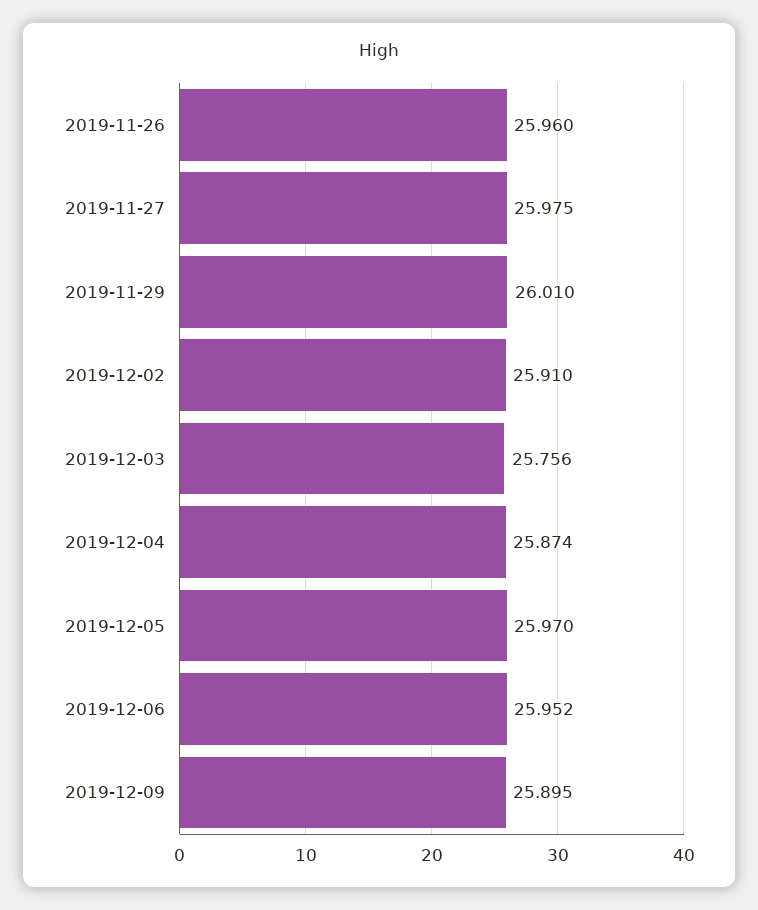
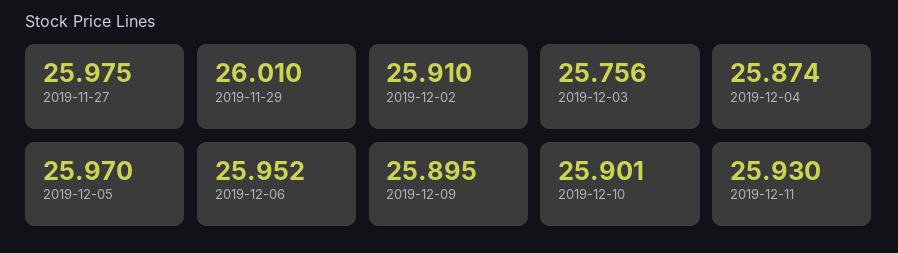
2019-11-26: 25.96 -> none
2019-12-10: none -> 25.901
2019-12-11: none -> 25.93

